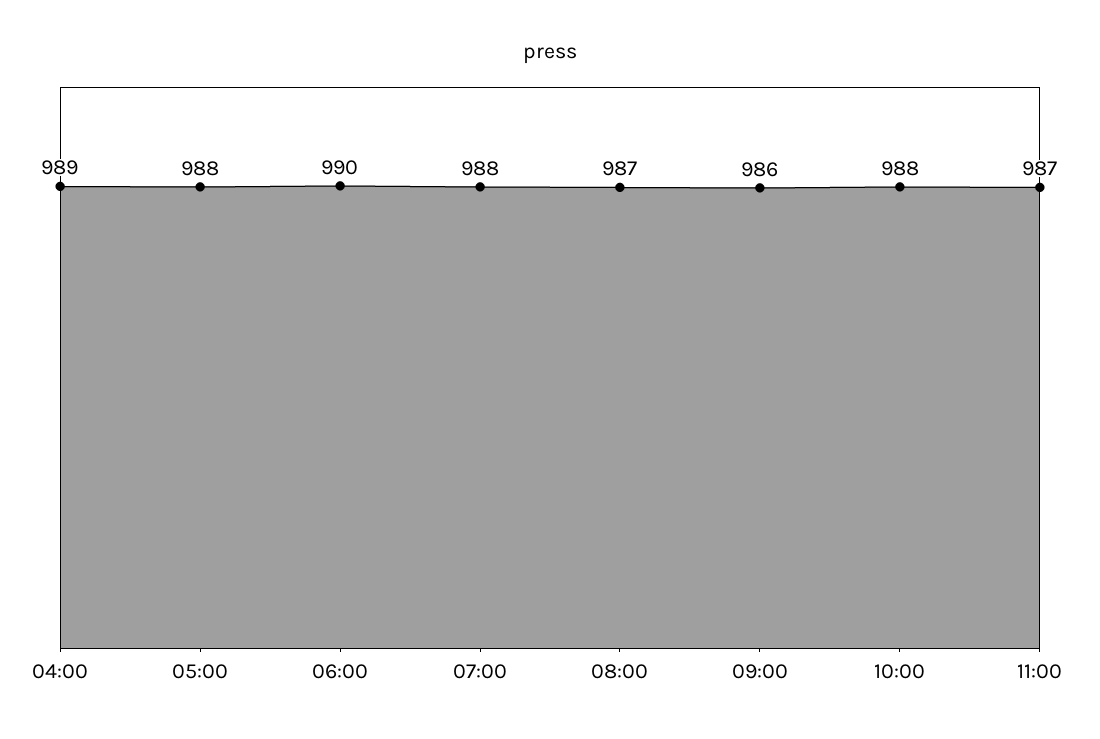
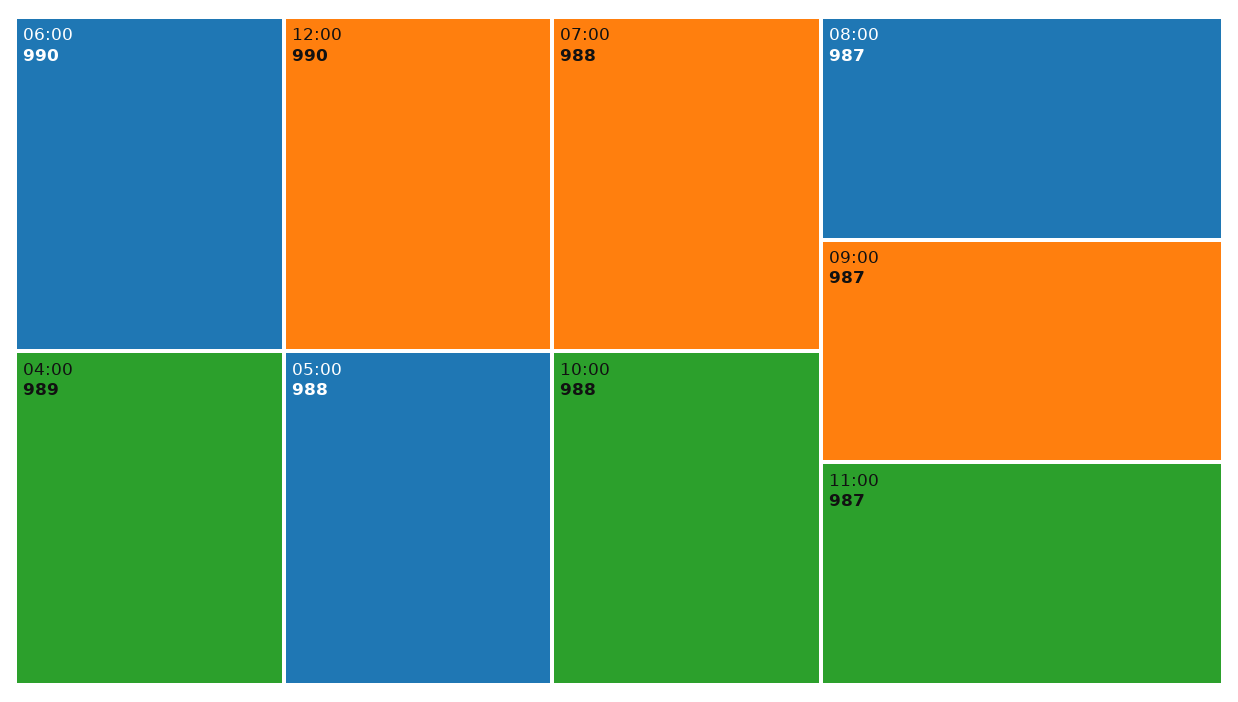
09:00: 986 -> 987
12:00: none -> 990

